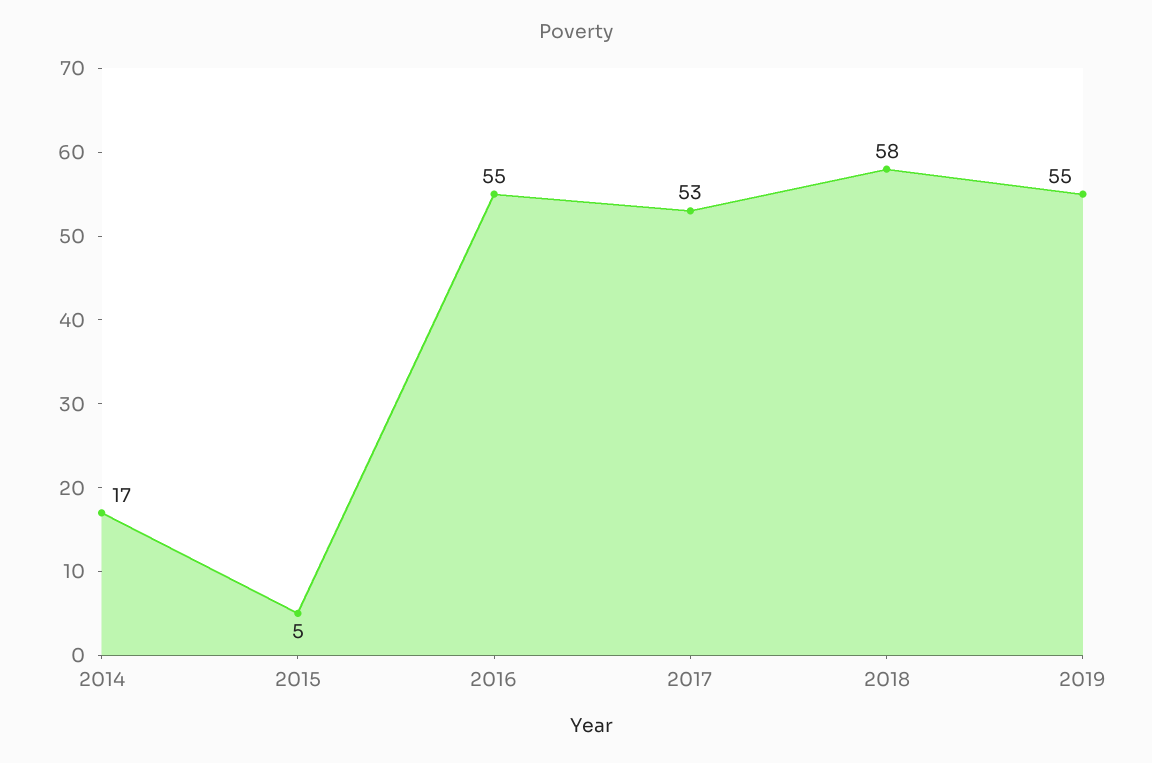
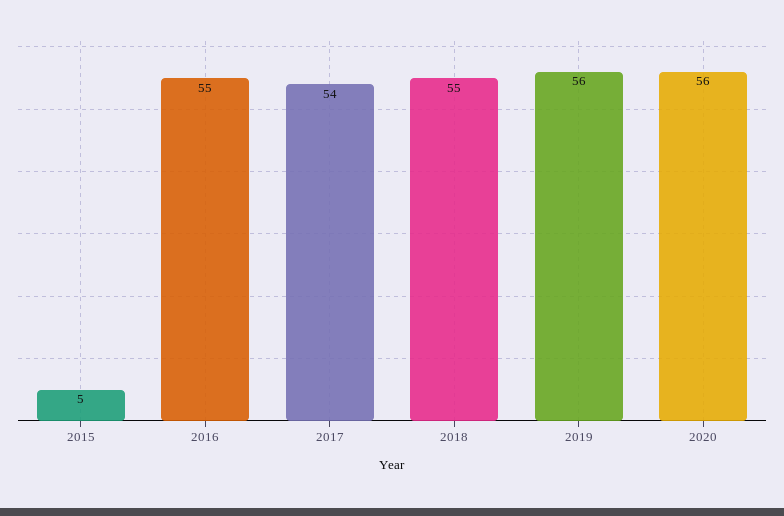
2014: 17 -> none
2017: 53 -> 54
2018: 58 -> 55
2019: 55 -> 56
2020: none -> 56

